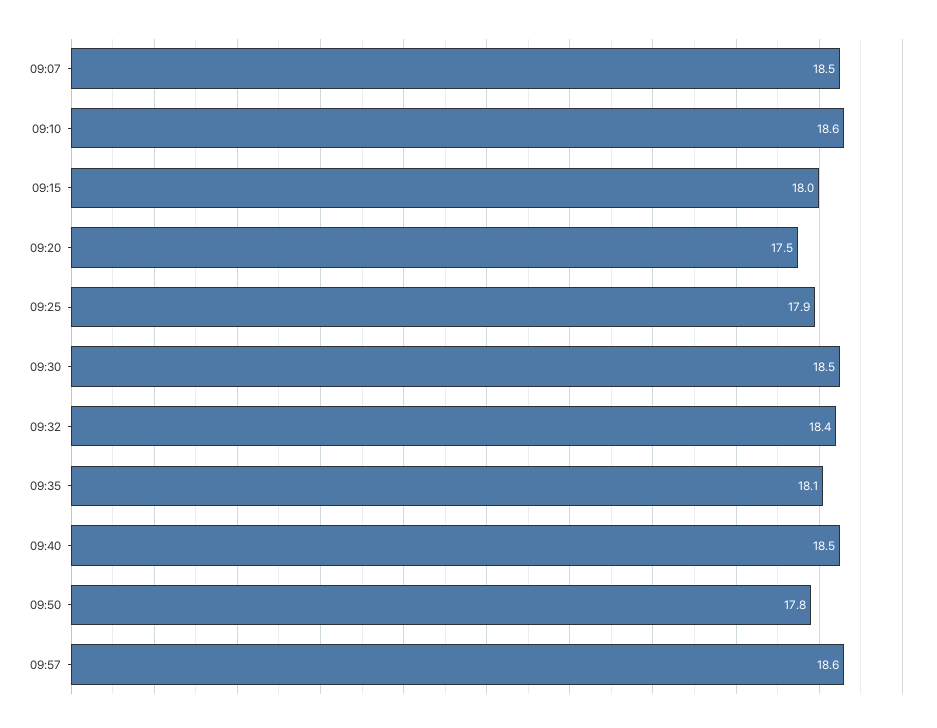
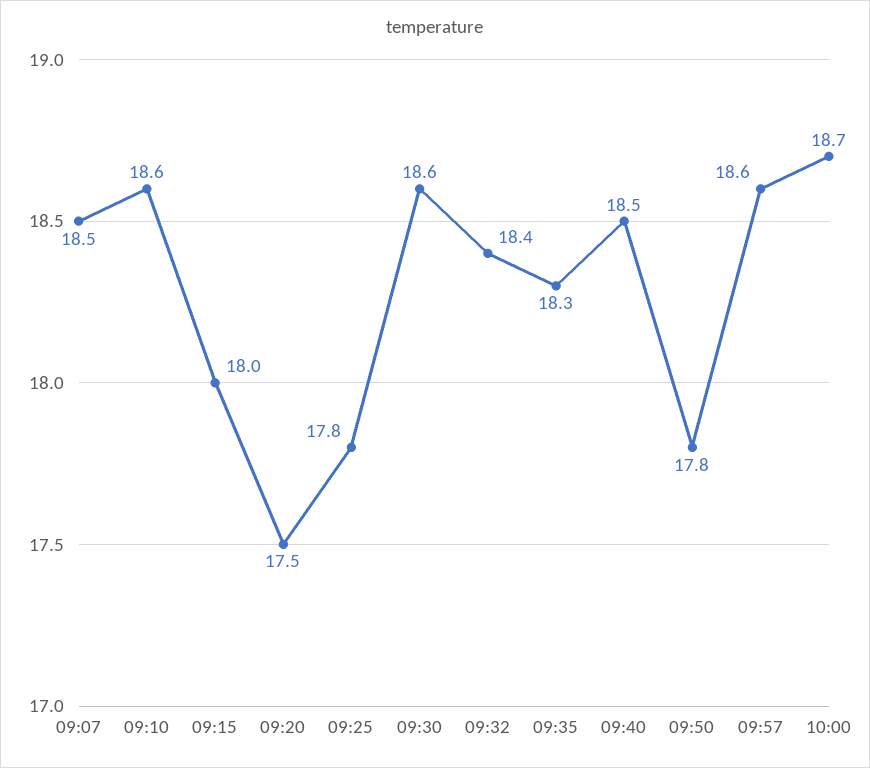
09:25: 17.9 -> 17.8
09:30: 18.5 -> 18.6
09:35: 18.1 -> 18.3
10:00: none -> 18.7

